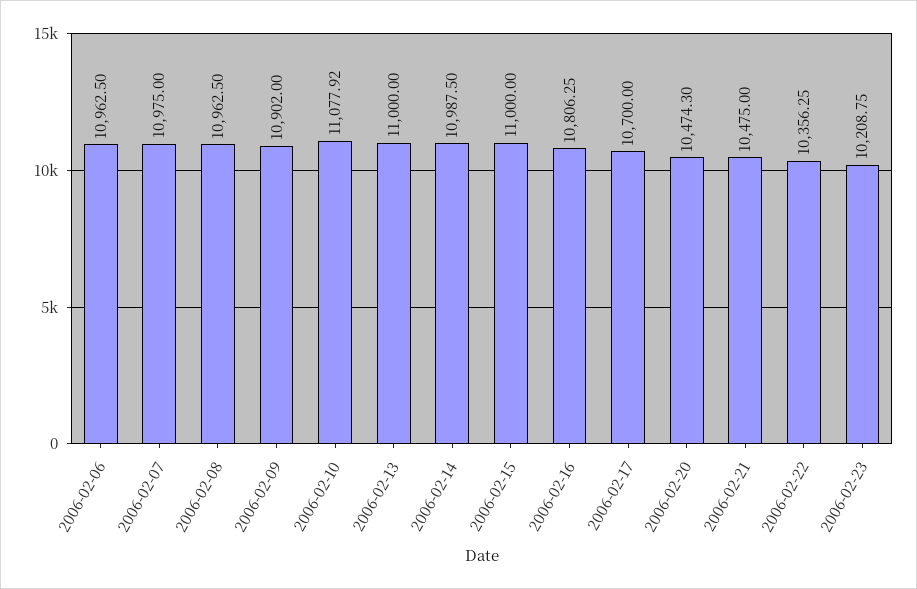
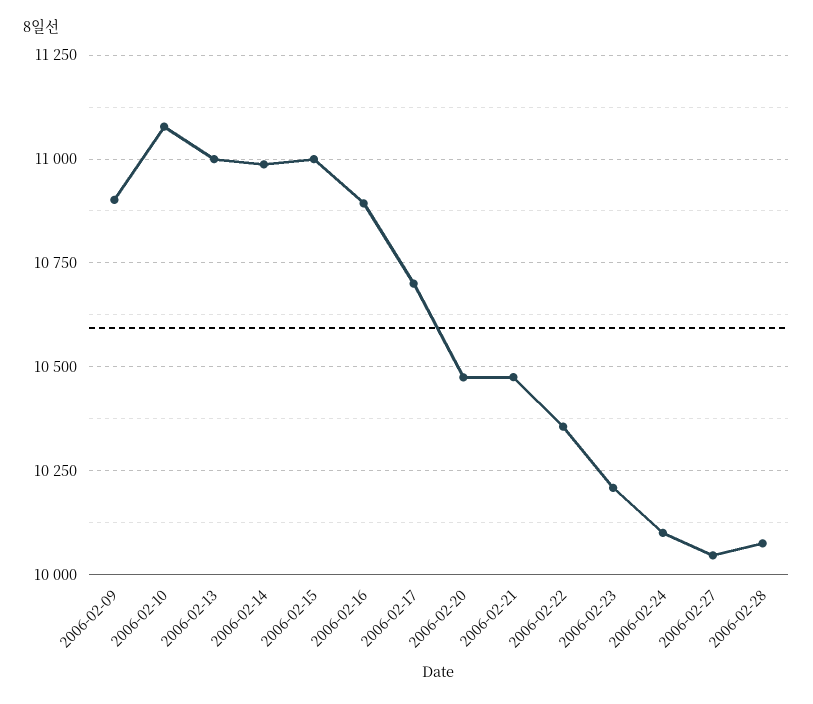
2006-02-06: 10962.5 -> none
2006-02-07: 10975 -> none
2006-02-08: 10962.5 -> none
2006-02-16: 10806.25 -> 10900
2006-02-24: none -> 10100
2006-02-27: none -> 10050
2006-02-28: none -> 10075

